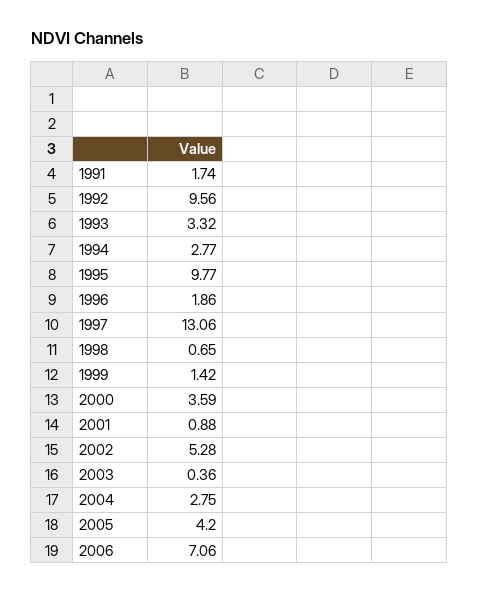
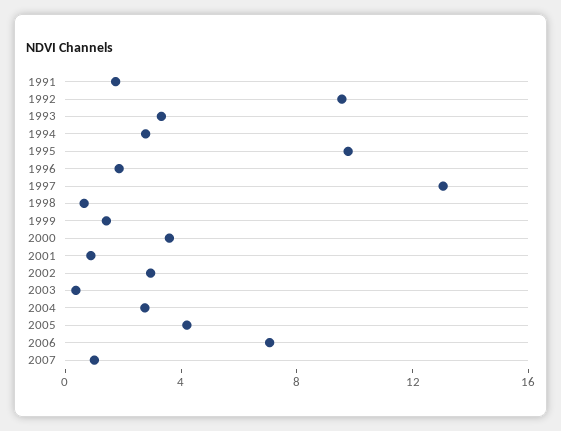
2002: 5.28 -> 3
2007: none -> 1

